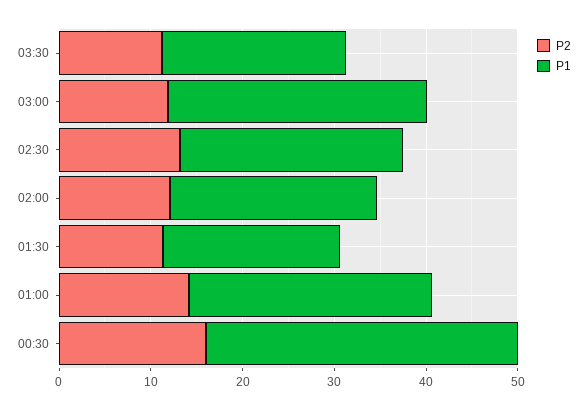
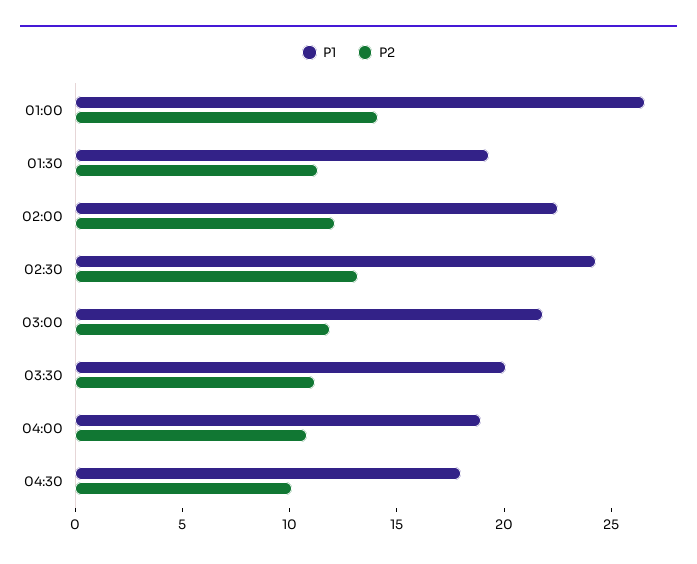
P1, 03:00: 28 -> 22
P2, 00:30: 16 -> none
P1, 00:30: 34 -> none
P1, 04:00: none -> 19
P2, 04:00: none -> 11
P1, 04:30: none -> 18
P2, 04:30: none -> 10

